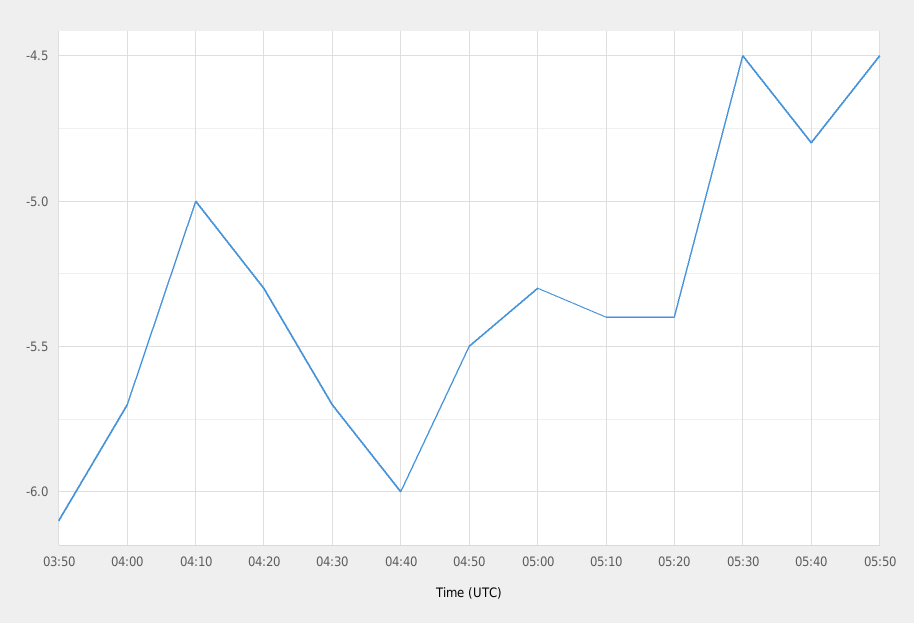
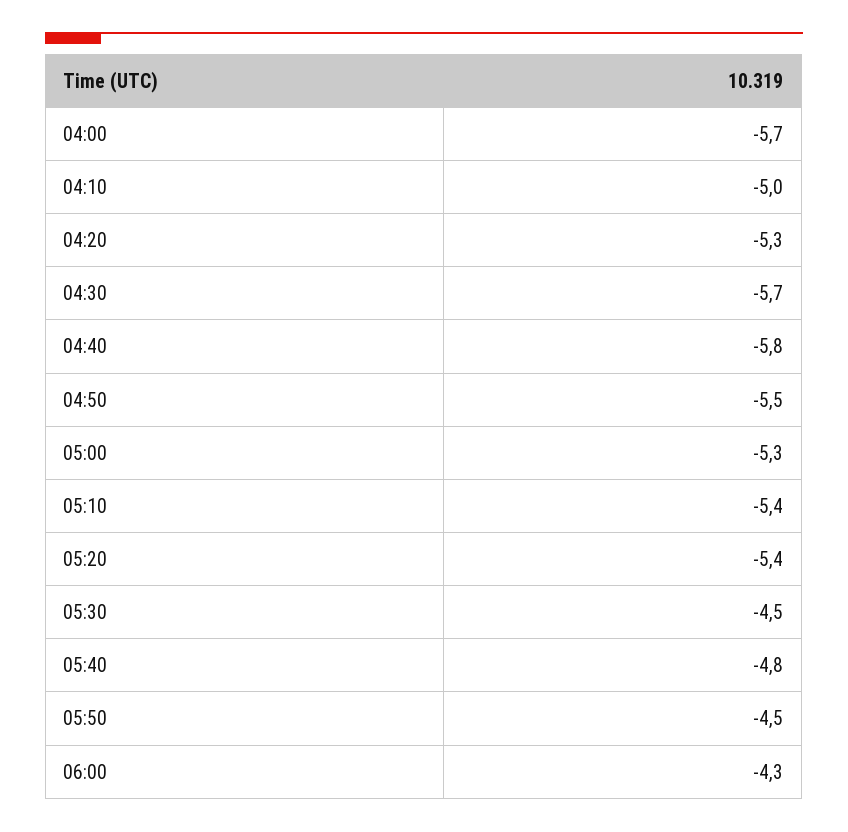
03:50: -6.1 -> none
04:40: -6 -> -5.8
06:00: none -> -4.3

